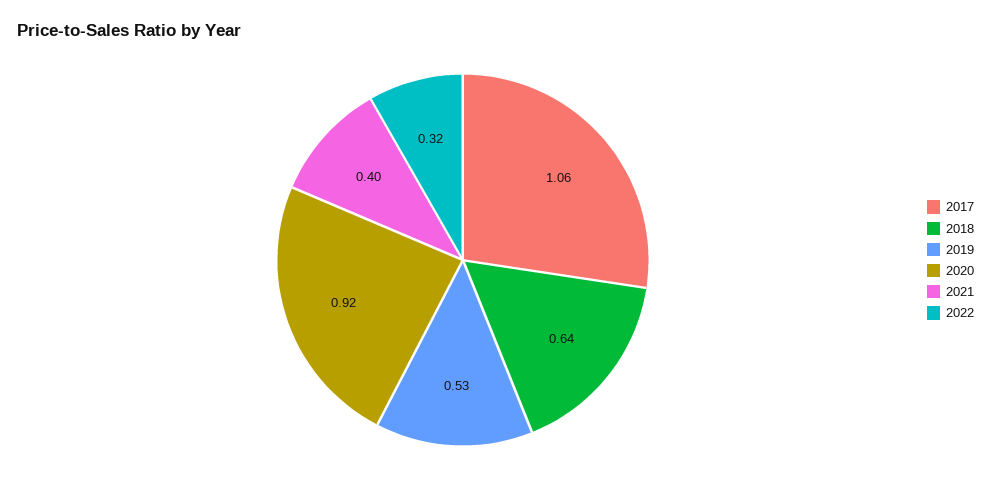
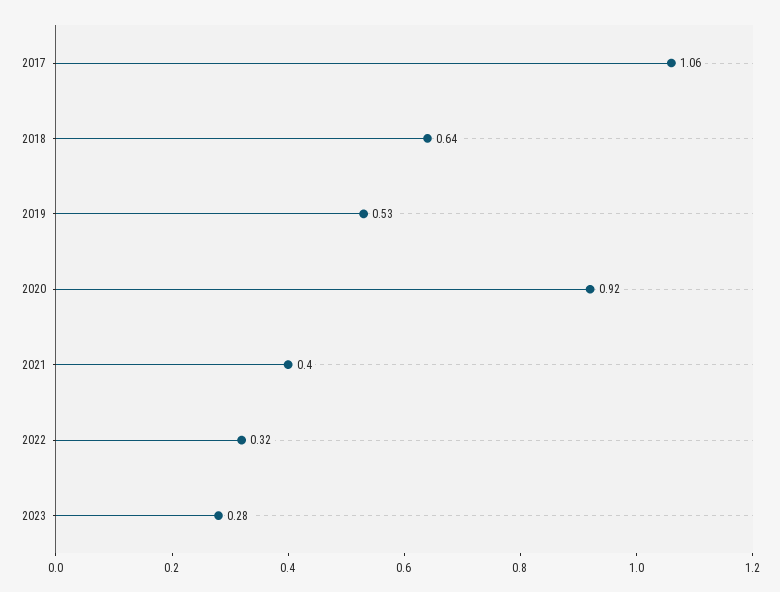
2023: none -> 0.28

